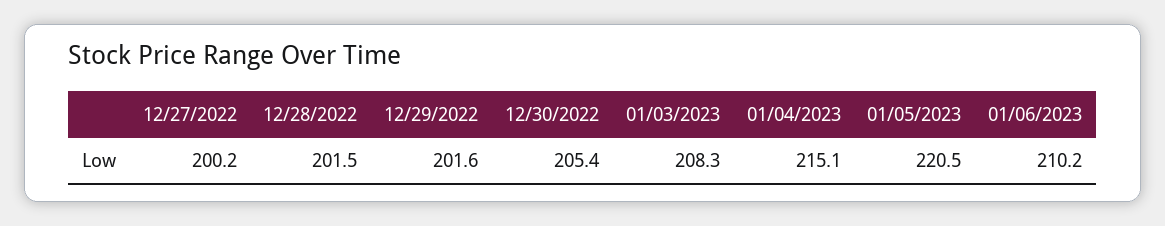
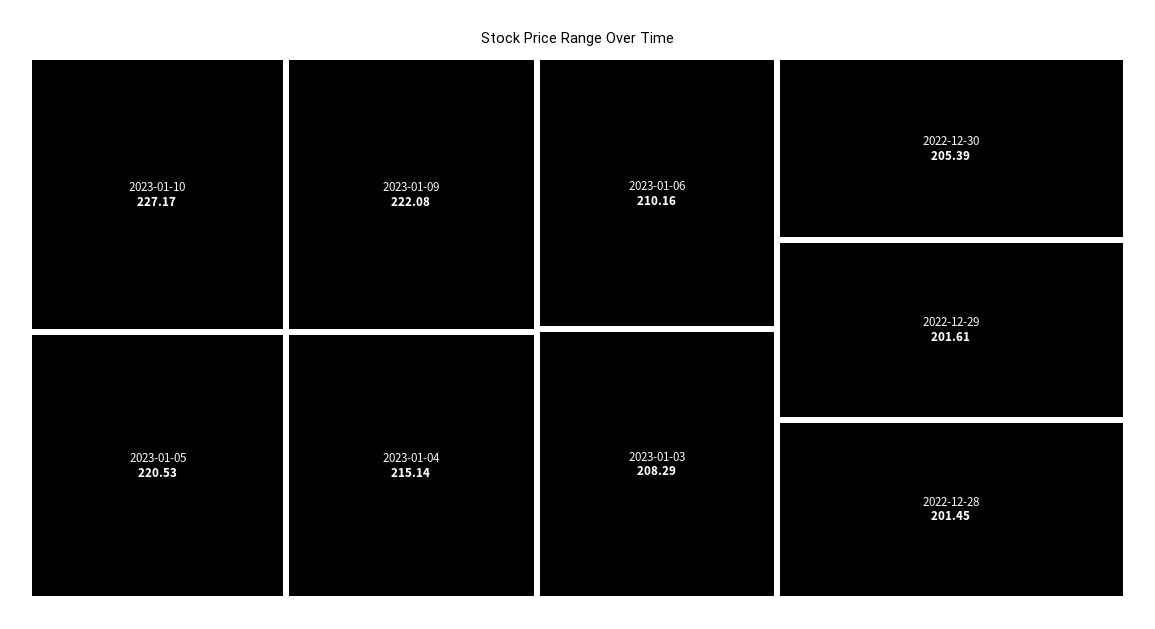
12/27/2022: 200.2 -> none
2023-01-10: none -> 227.17
2023-01-09: none -> 222.08

